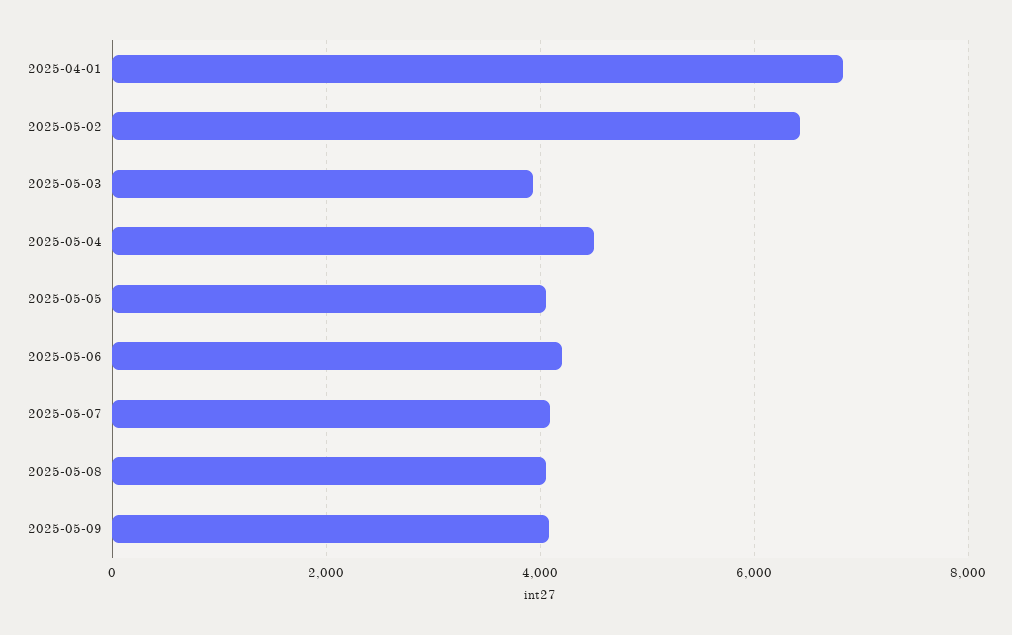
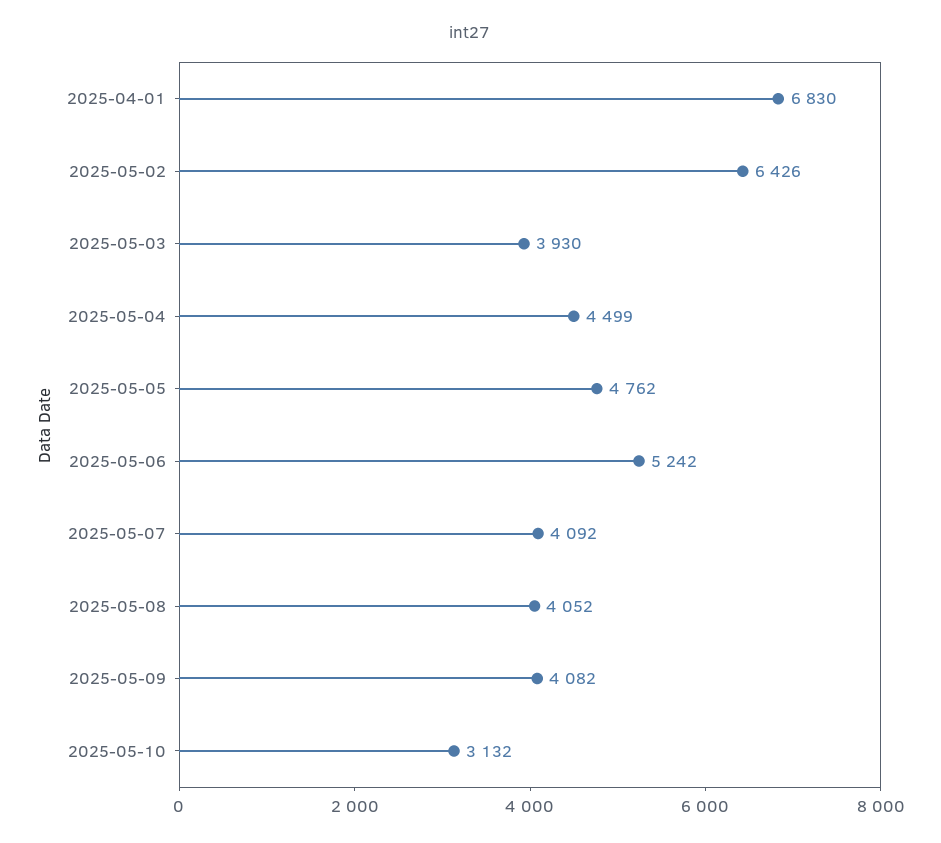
2025-05-05: 4000 -> 4762
2025-05-06: 4200 -> 5242
2025-05-10: none -> 3132

